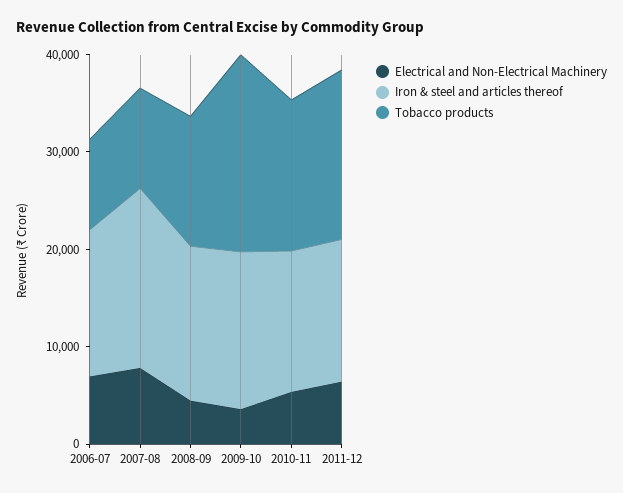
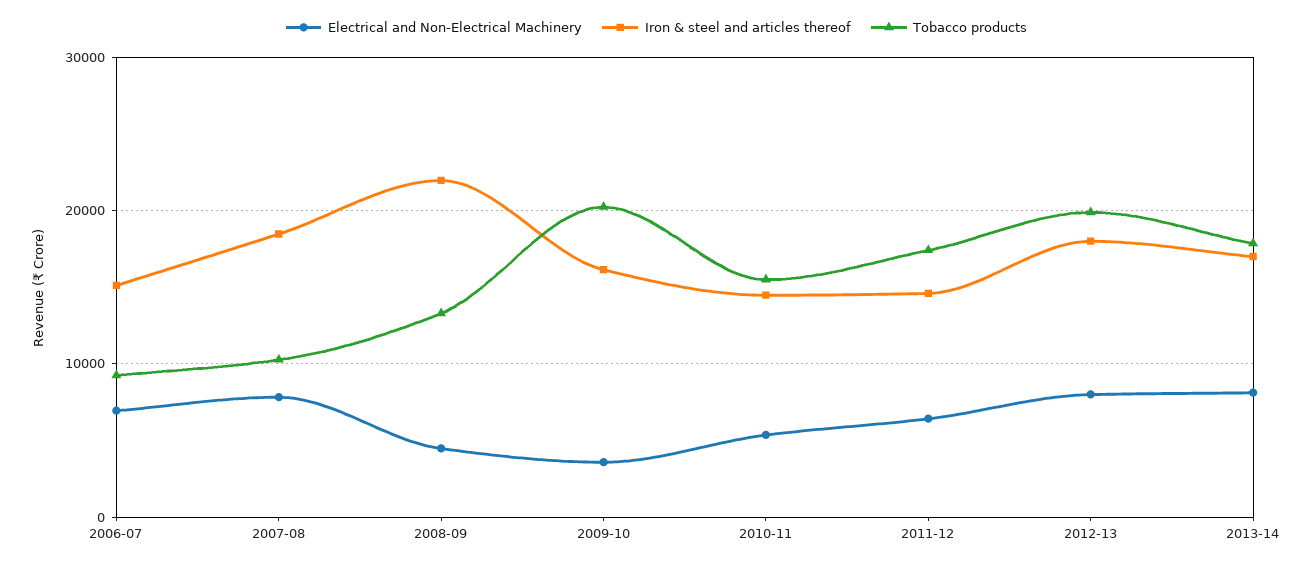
Iron & steel and articles thereof, 2008-09: 16000 -> 22000
Electrical and Non-Electrical Machinery, 2012-13: none -> 8000
Iron & steel and articles thereof, 2012-13: none -> 18000
Tobacco products, 2012-13: none -> 20000
Electrical and Non-Electrical Machinery, 2013-14: none -> 8000
Iron & steel and articles thereof, 2013-14: none -> 17000
Tobacco products, 2013-14: none -> 18000

